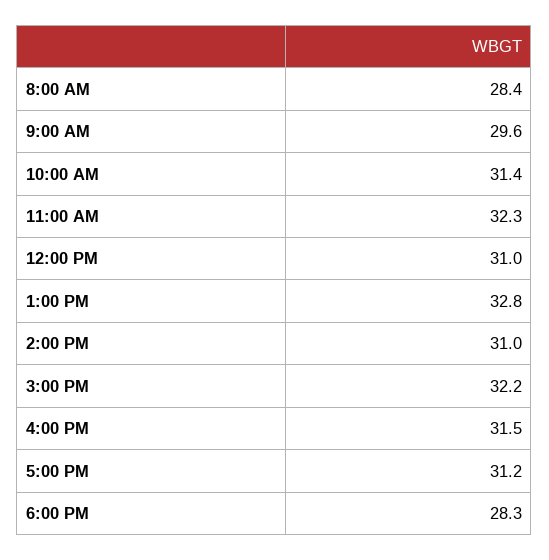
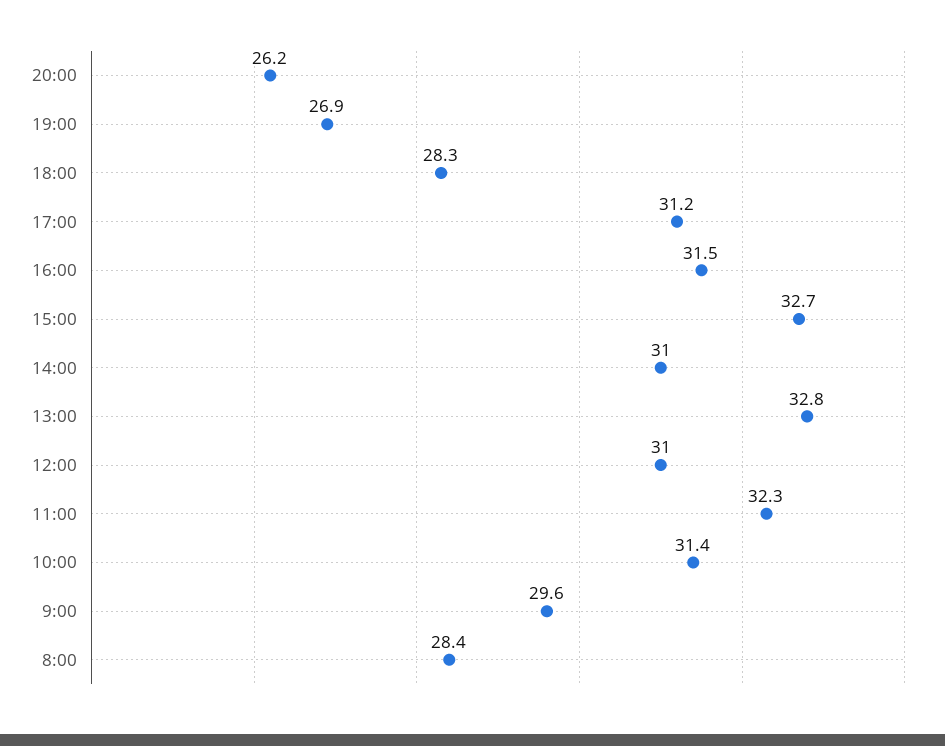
3:00 PM: 32.2 -> 32.7
20:00: none -> 26.2
19:00: none -> 26.9

